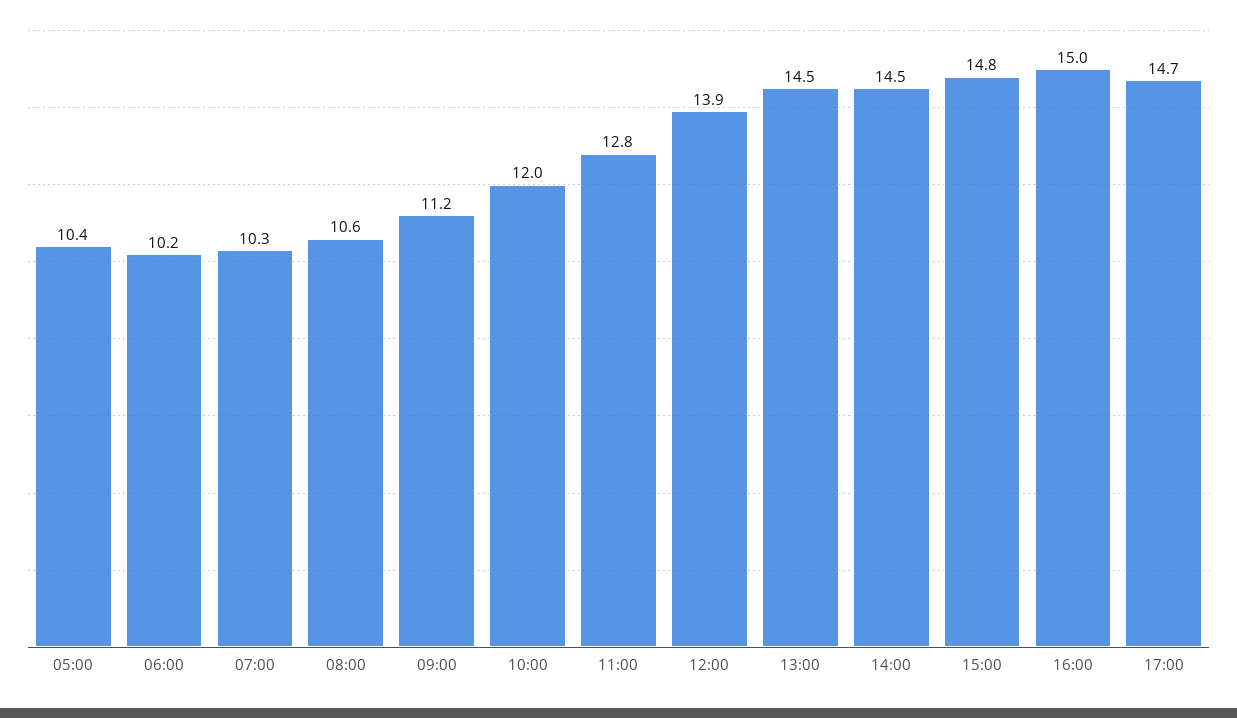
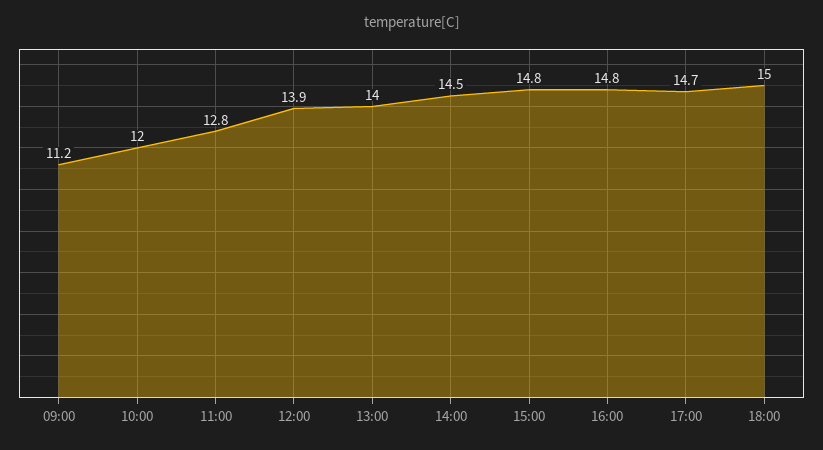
05:00: 10.4 -> none
06:00: 10.2 -> none
07:00: 10.3 -> none
08:00: 10.6 -> none
13:00: 14.5 -> 14
16:00: 15 -> 14.8
18:00: none -> 15

